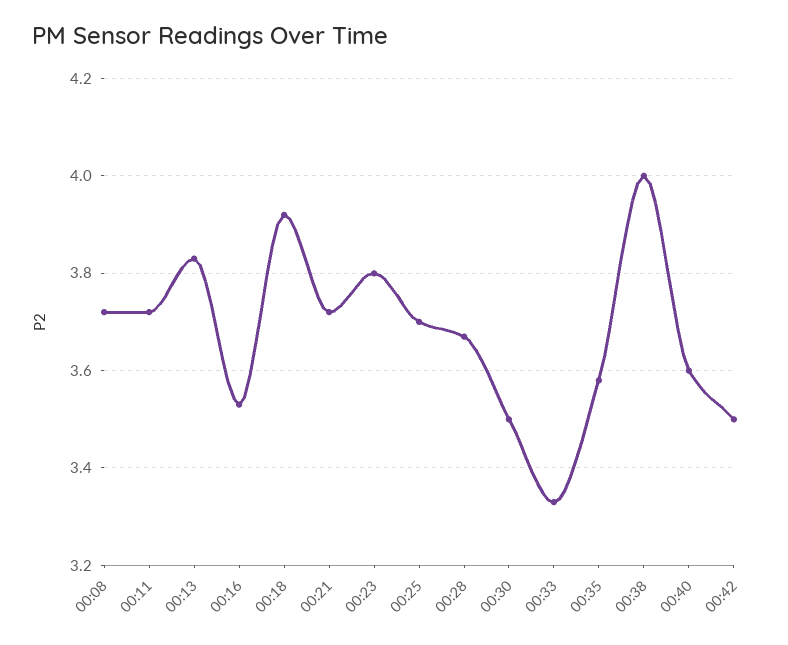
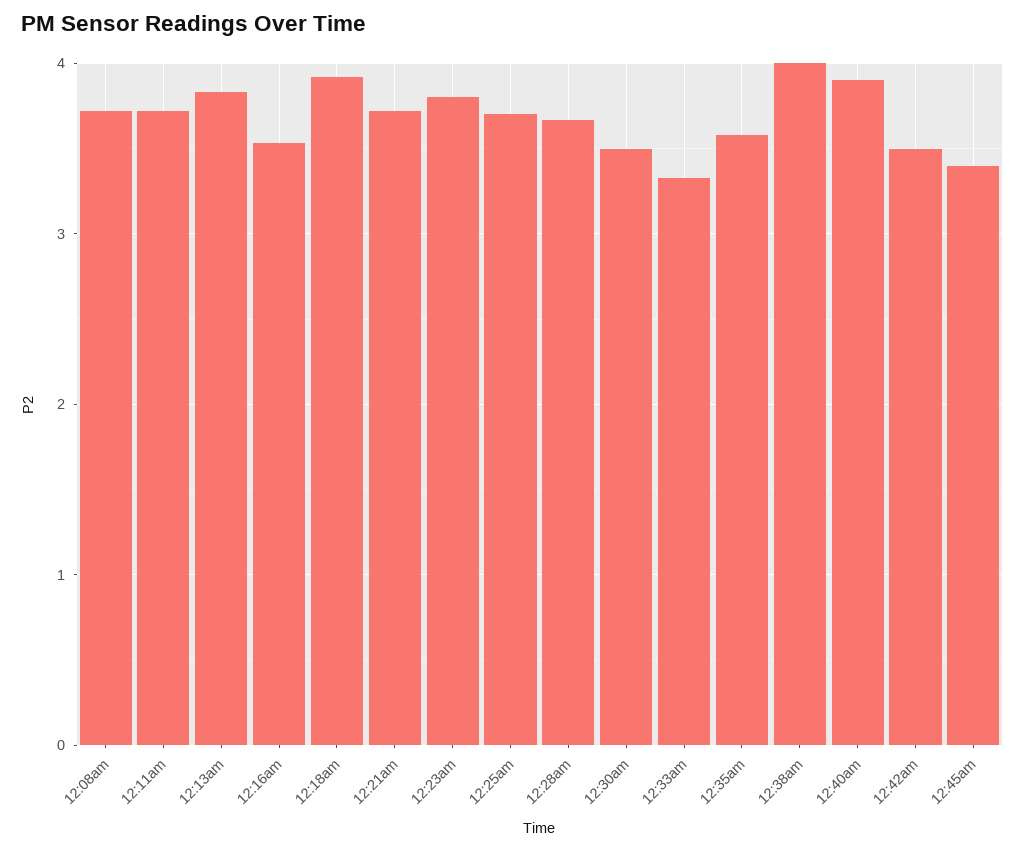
00:40: 3.6 -> 3.9
12:45am: none -> 3.4

